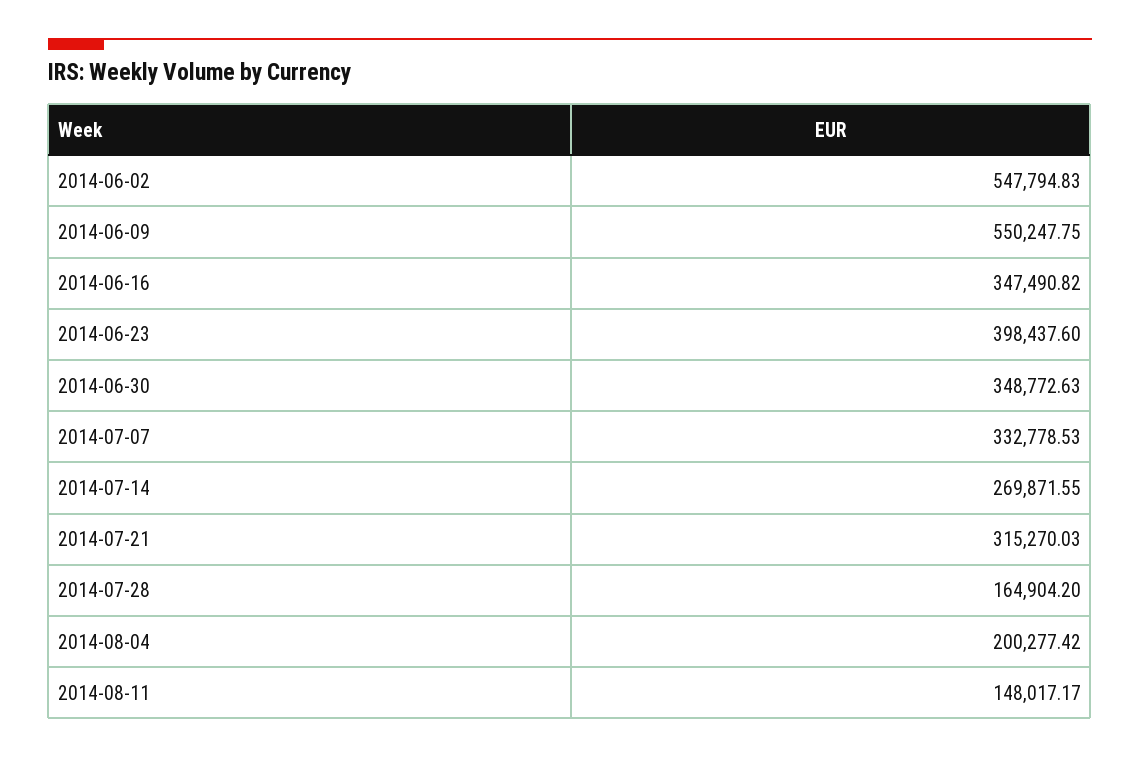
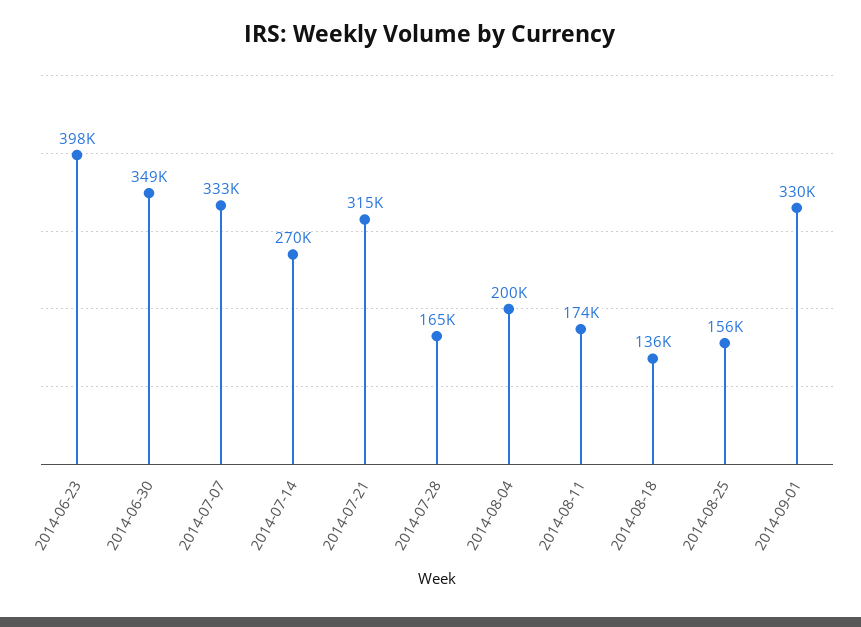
2014-06-02: 547794.83 -> none
2014-06-09: 550247.75 -> none
2014-06-16: 347490.82 -> none
2014-08-11: 148017.17 -> 174000
2014-08-18: none -> 136000
2014-08-25: none -> 156000
2014-09-01: none -> 330000

